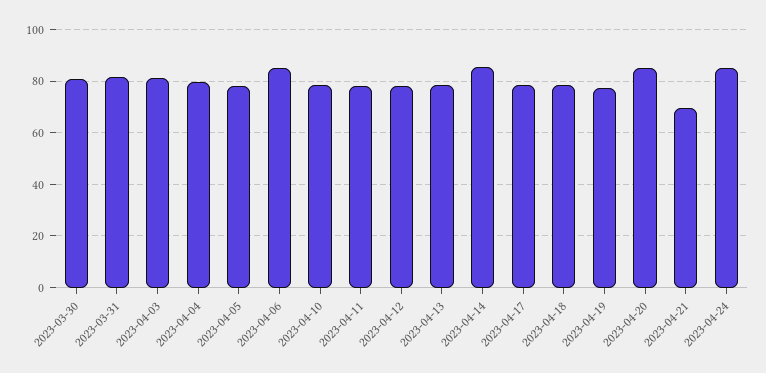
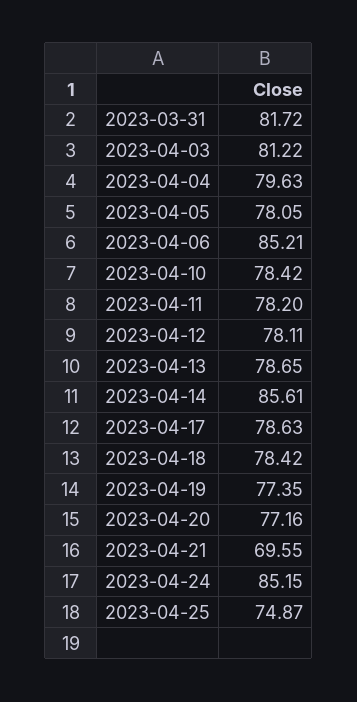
2023-03-30: 80 -> none
2023-04-20: 85 -> 77.16
2023-04-25: none -> 74.87

